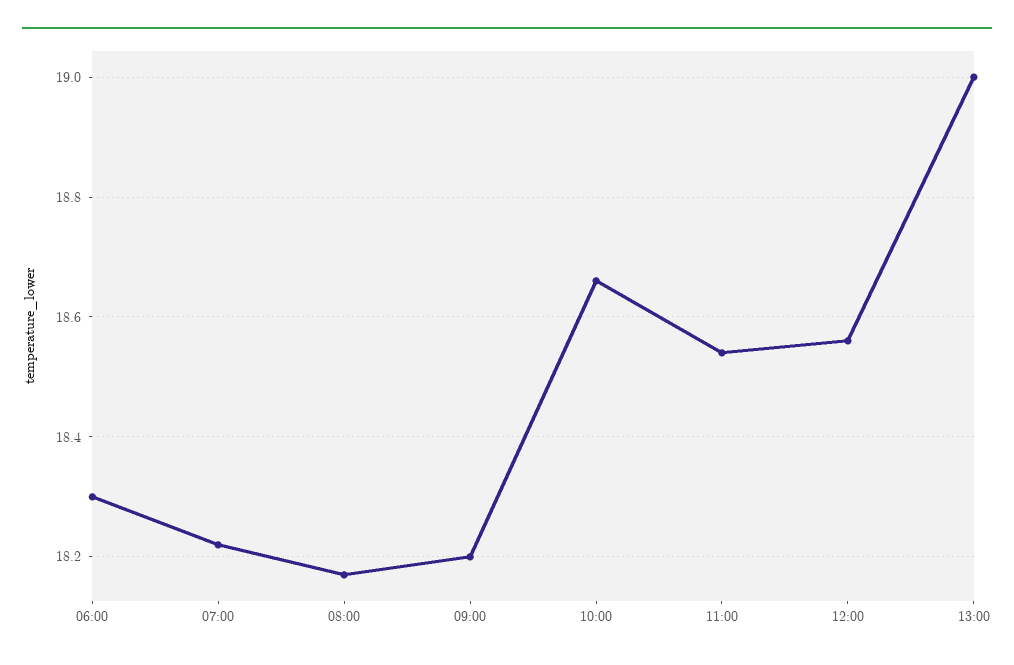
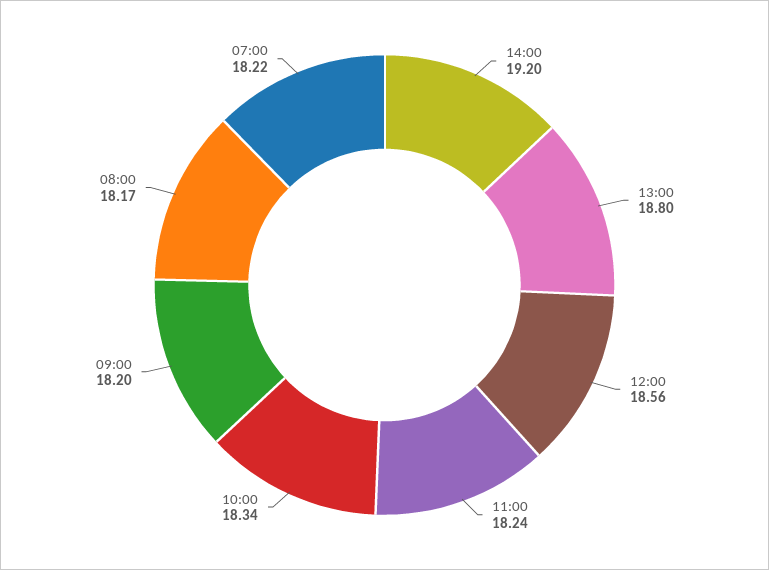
06:00: 18.3 -> none
10:00: 18.65 -> 18.34
11:00: 18.55 -> 18.24
13:00: 19 -> 18.8
14:00: none -> 19.2

